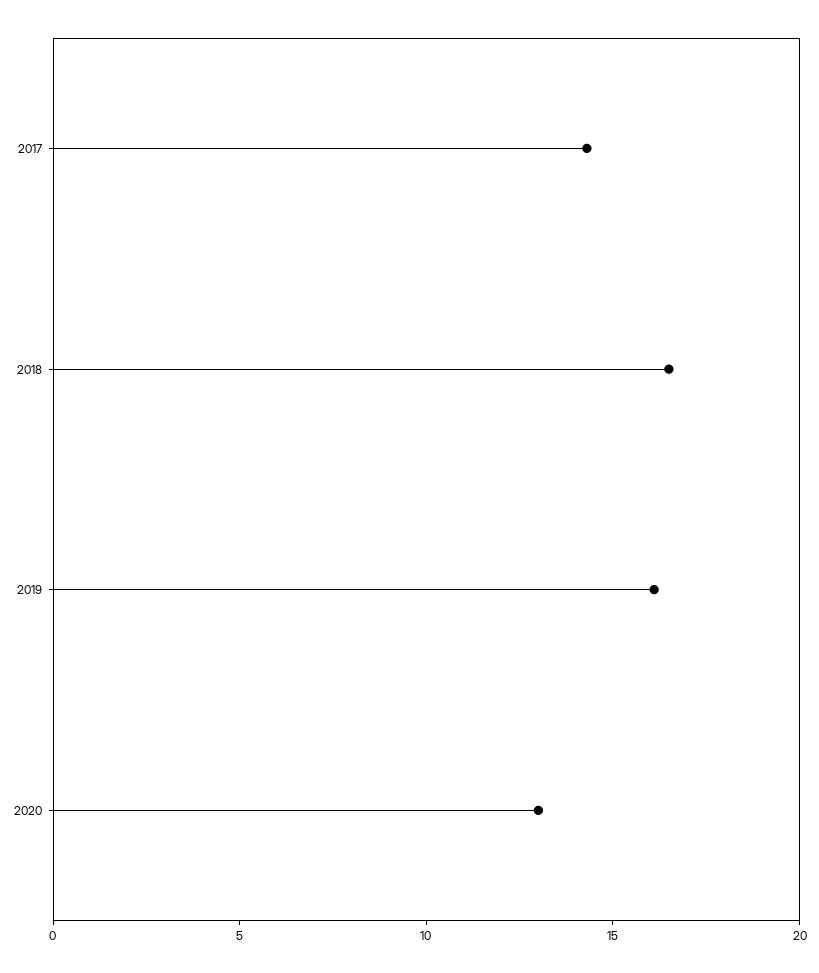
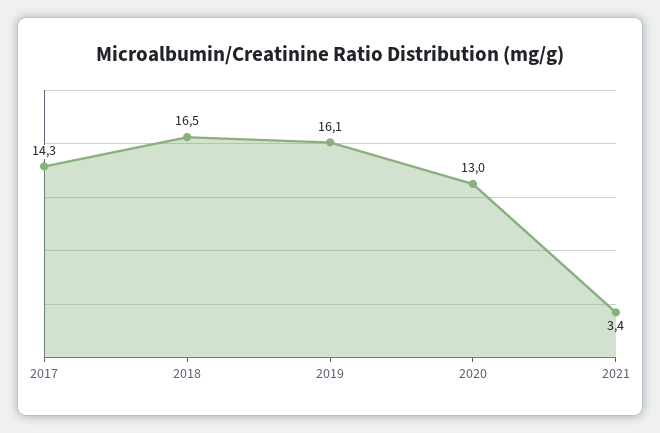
2021: none -> 3.4

